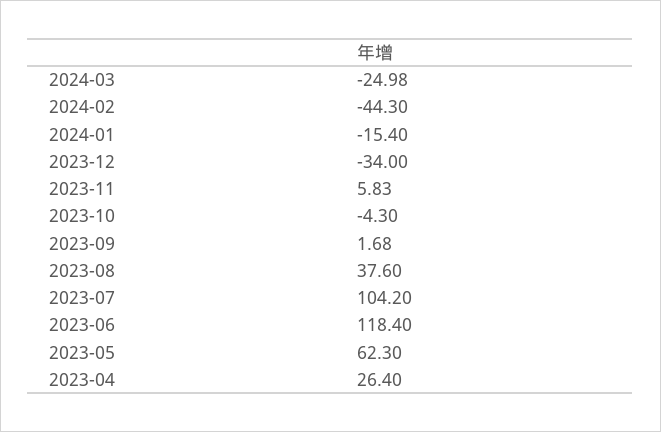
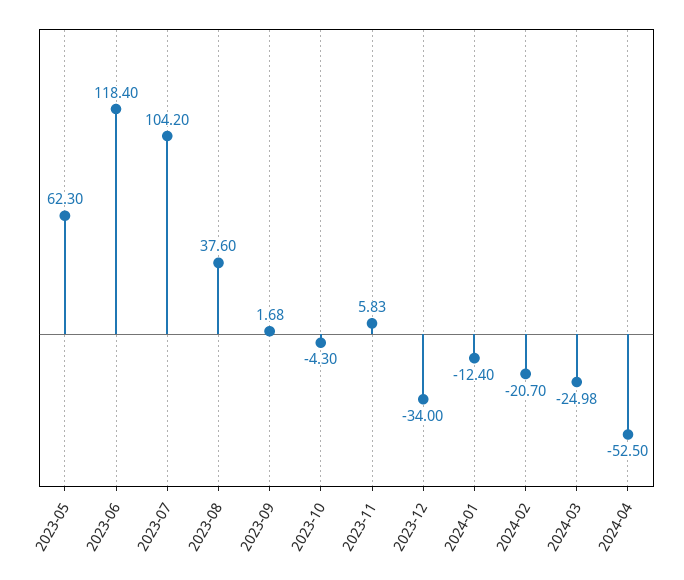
2024-02: -44.3 -> -20.7
2024-01: -15.4 -> -12.4
2023-04: 26.4 -> none
2024-04: none -> -52.5

